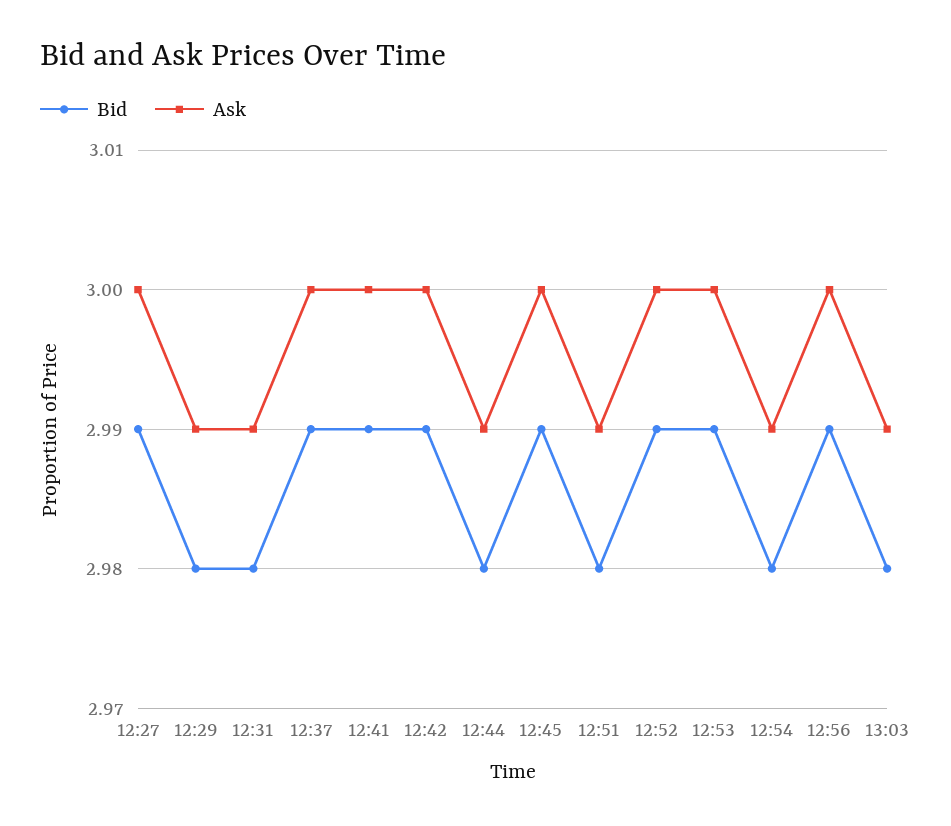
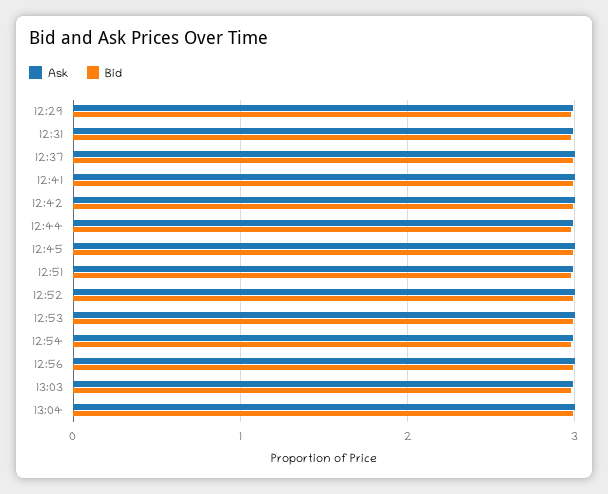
Bid, 12:27: 2.99 -> none
Ask, 12:27: 3 -> none
Ask, 13:04: none -> 3
Bid, 13:04: none -> 3

